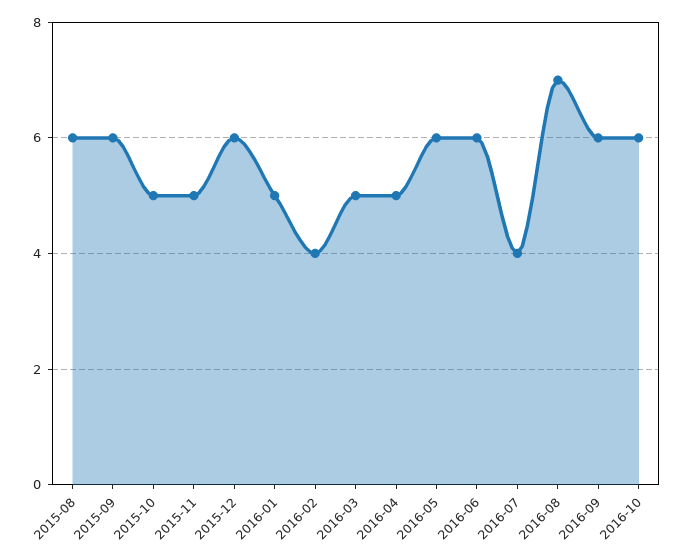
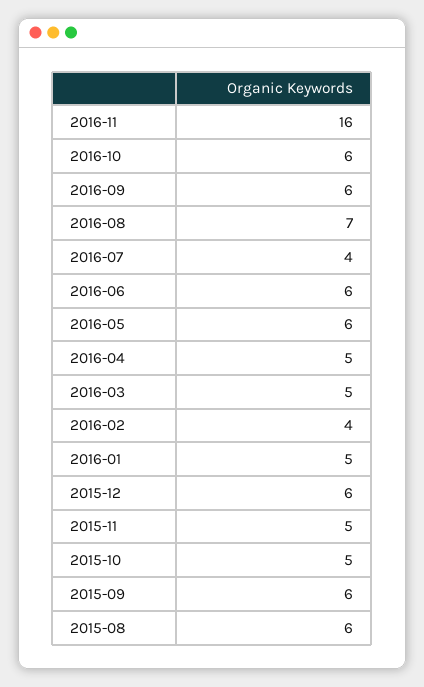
2016-11: none -> 16

